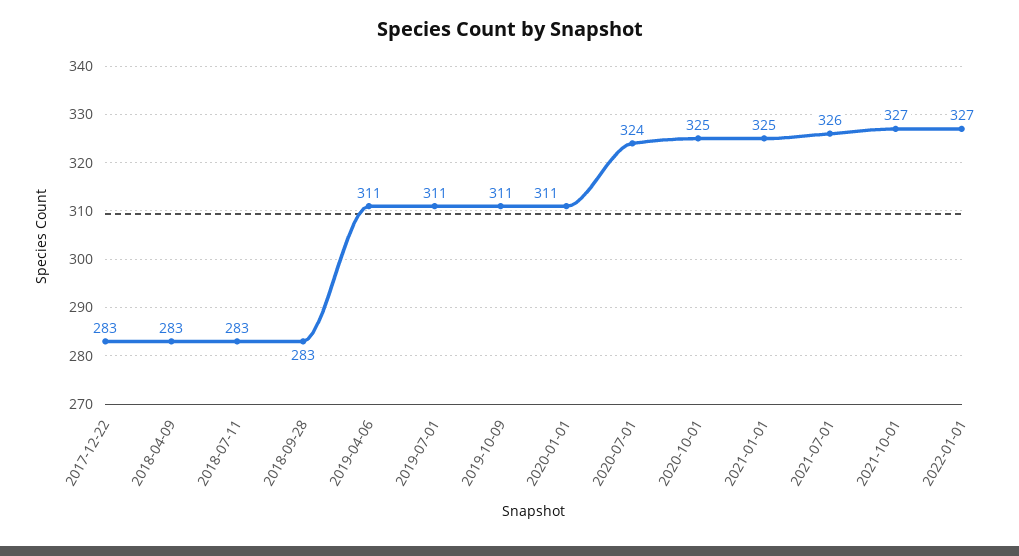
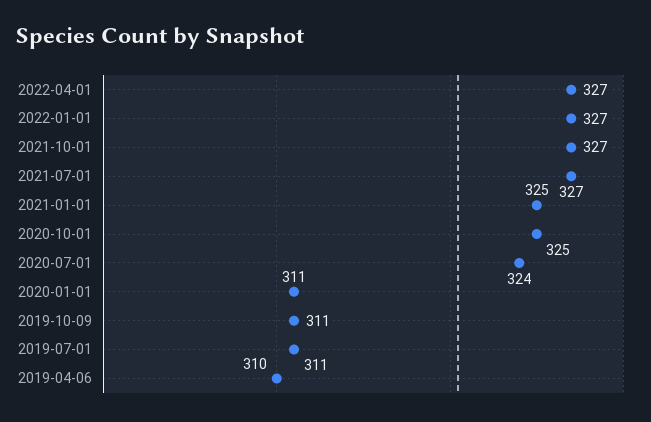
2017-12-22: 283 -> none
2018-04-09: 283 -> none
2018-07-11: 283 -> none
2018-09-28: 283 -> none
2019-04-06: 311 -> 310
2021-07-01: 326 -> 327
2022-04-01: none -> 327

